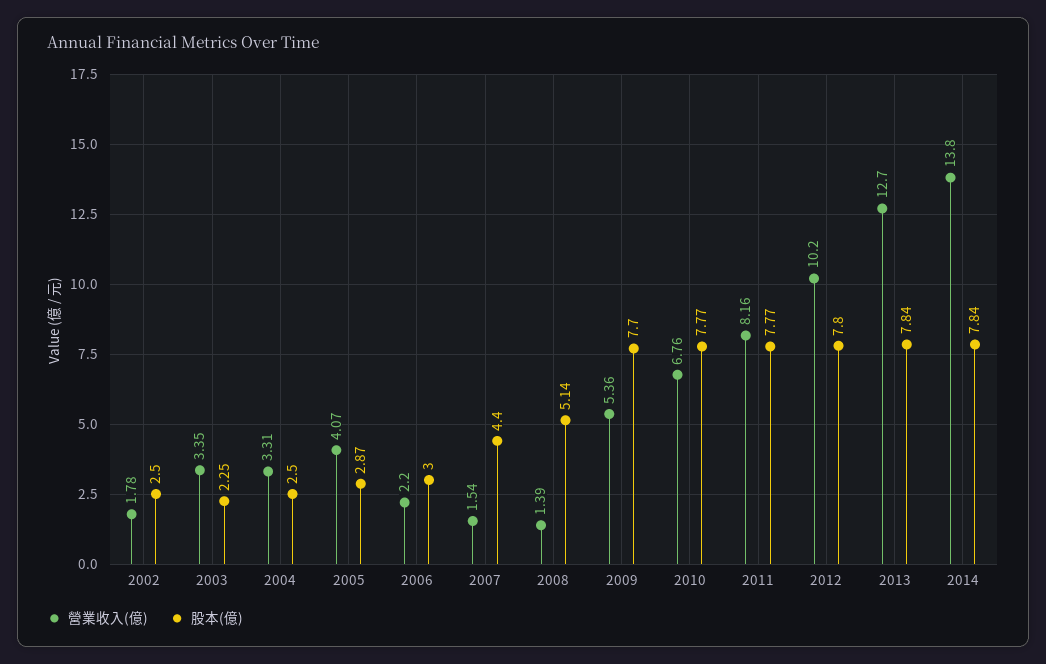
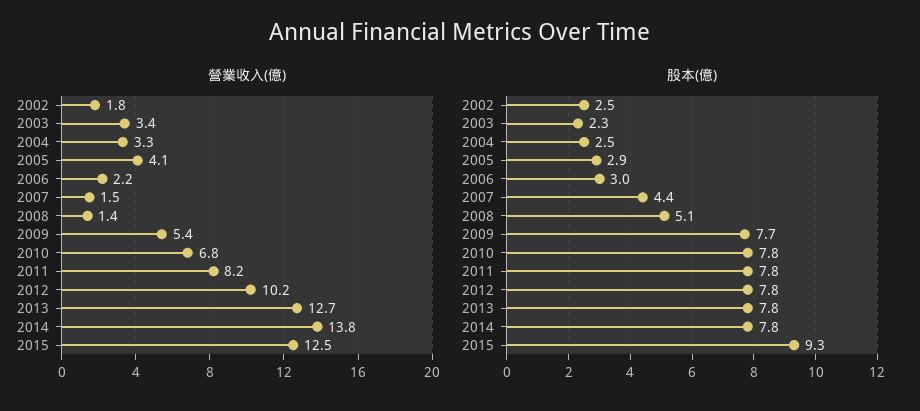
營業收入(億), 2015: none -> 12.5
股本(億), 2015: none -> 9.3

